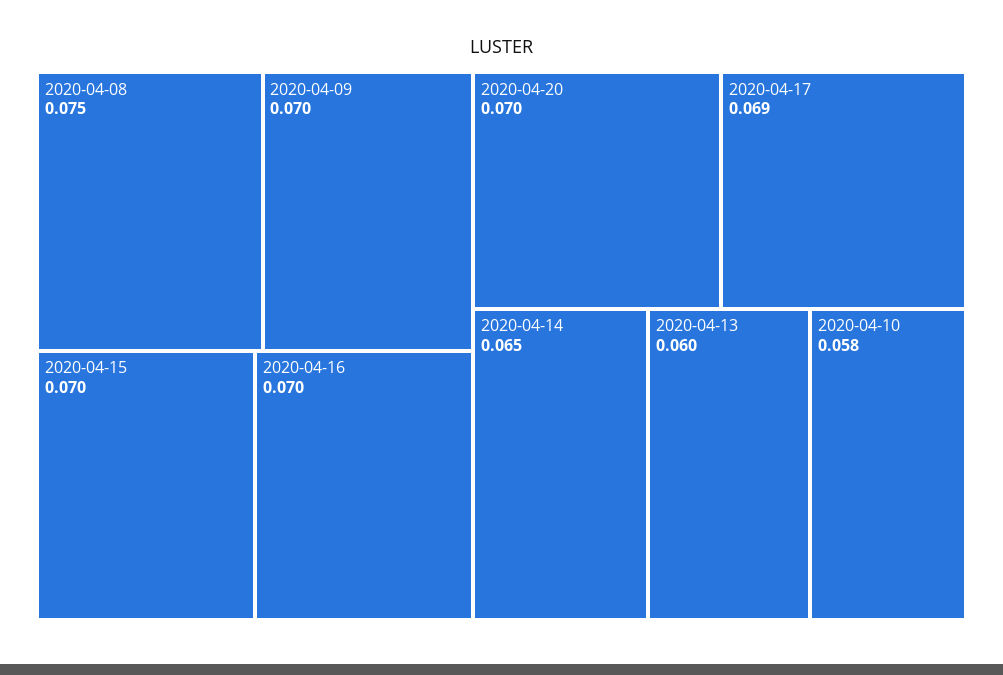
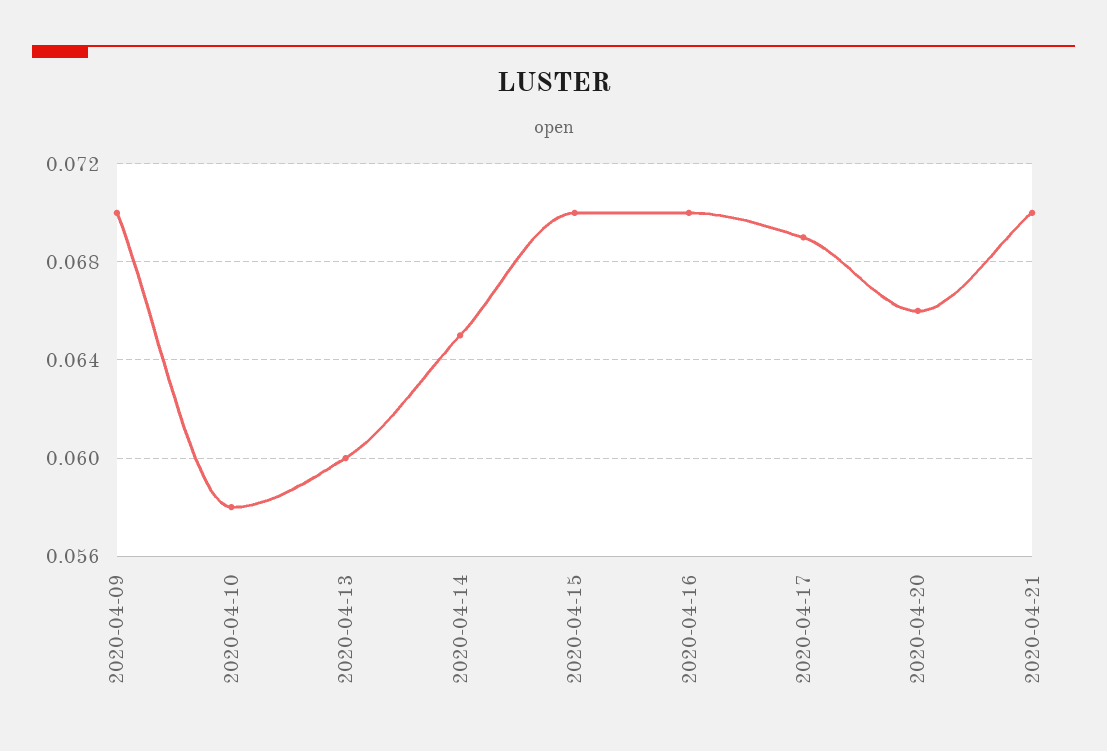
2020-04-08: 0.075 -> none
2020-04-20: 0.07 -> 0.066
2020-04-21: none -> 0.07

